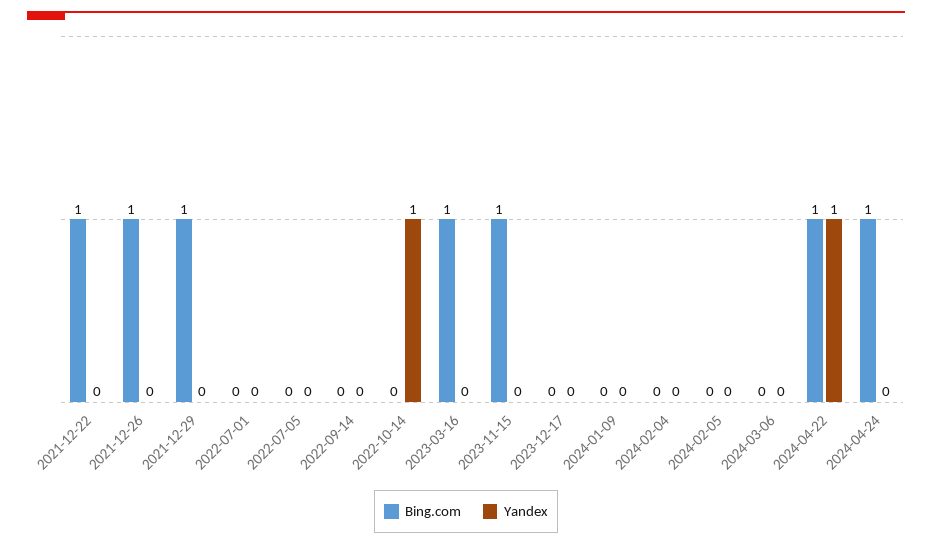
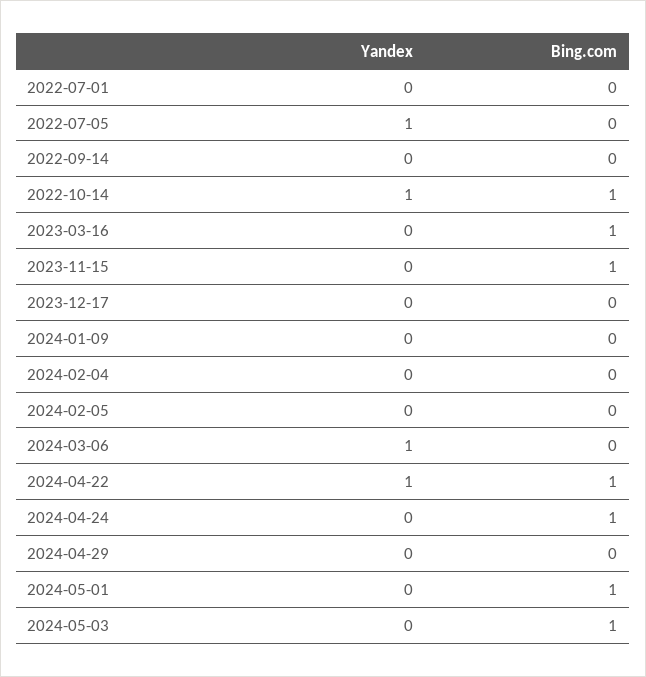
Bing.com, 2021-12-22: 1 -> none
Yandex, 2021-12-22: 0 -> none
Bing.com, 2021-12-26: 1 -> none
Yandex, 2021-12-26: 0 -> none
Bing.com, 2021-12-29: 1 -> none
Yandex, 2021-12-29: 0 -> none
Yandex, 2022-07-05: 0 -> 1
Bing.com, 2022-10-14: 0 -> 1
Yandex, 2024-03-06: 0 -> 1
Yandex, 2024-04-29: none -> 0
Bing.com, 2024-04-29: none -> 0
Yandex, 2024-05-01: none -> 0
Bing.com, 2024-05-01: none -> 1
Yandex, 2024-05-03: none -> 0
Bing.com, 2024-05-03: none -> 1

